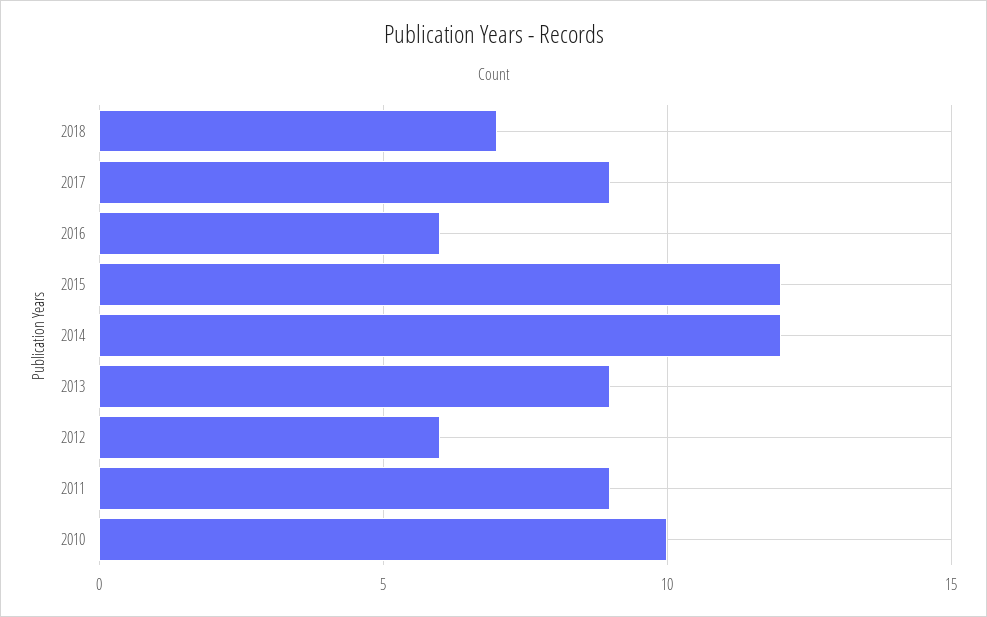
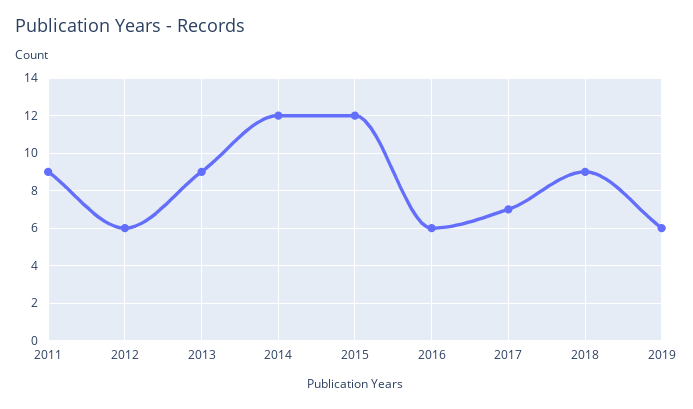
2018: 7 -> 9
2017: 9 -> 7
2010: 10 -> none
2019: none -> 6

